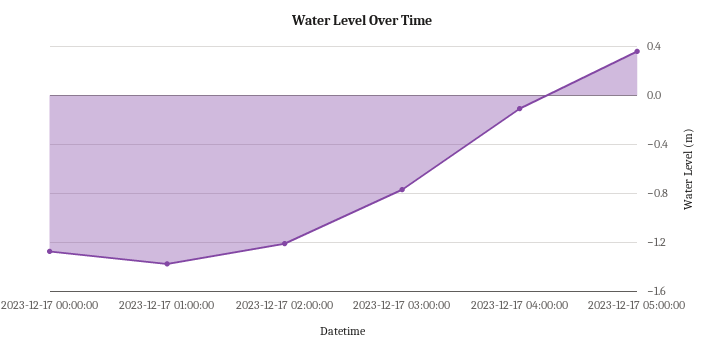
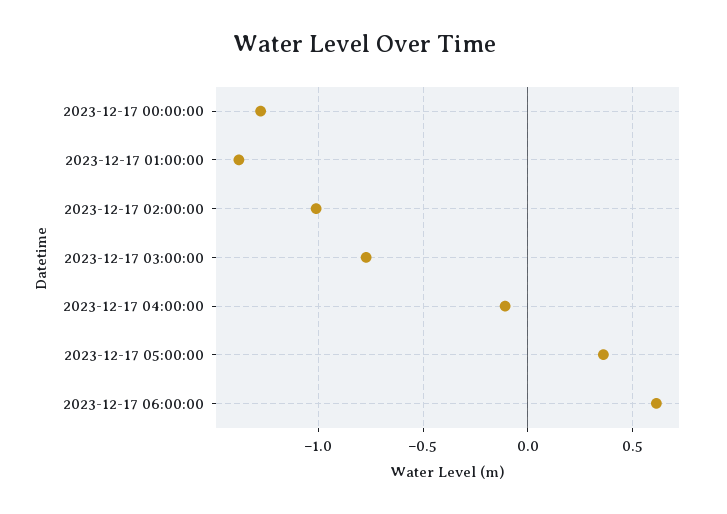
2023-12-17 02:00:00: -1.2 -> -1
2023-12-17 06:00:00: none -> 0.6

